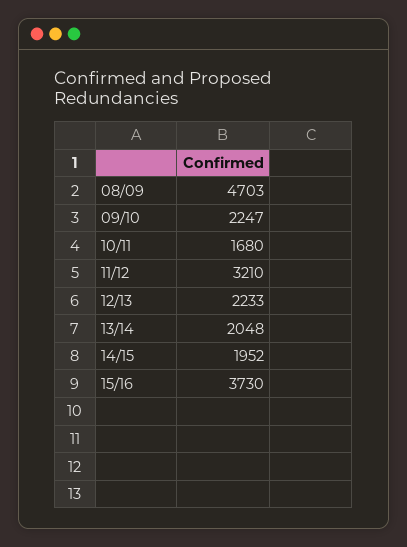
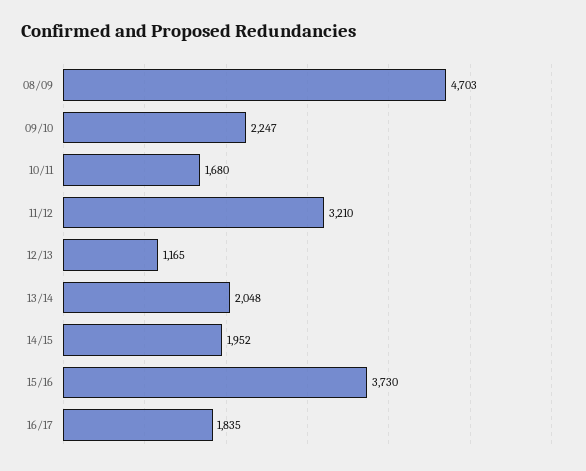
12/13: 2233 -> 1165
16/17: none -> 1835

